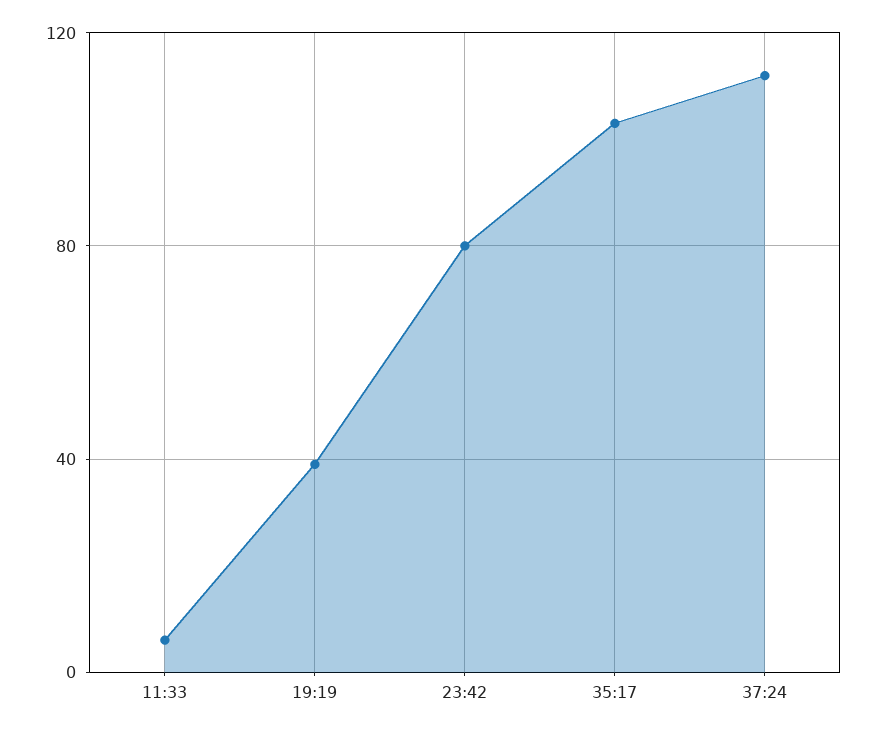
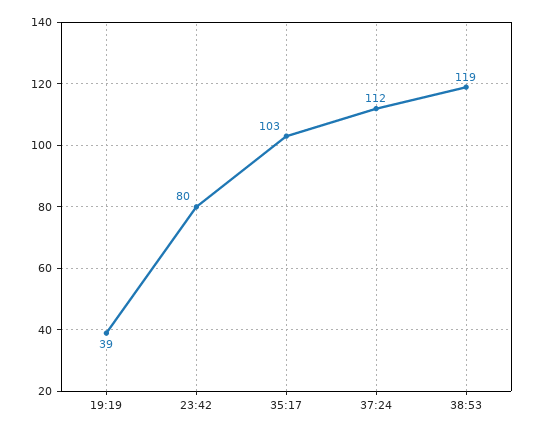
11:33: 5 -> none
38:53: none -> 119

